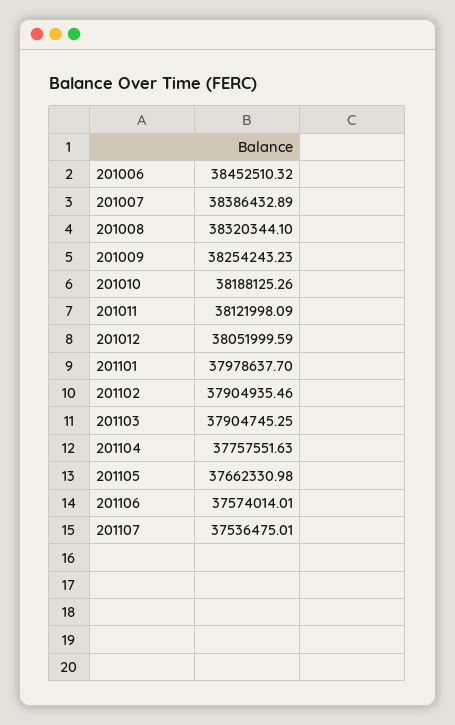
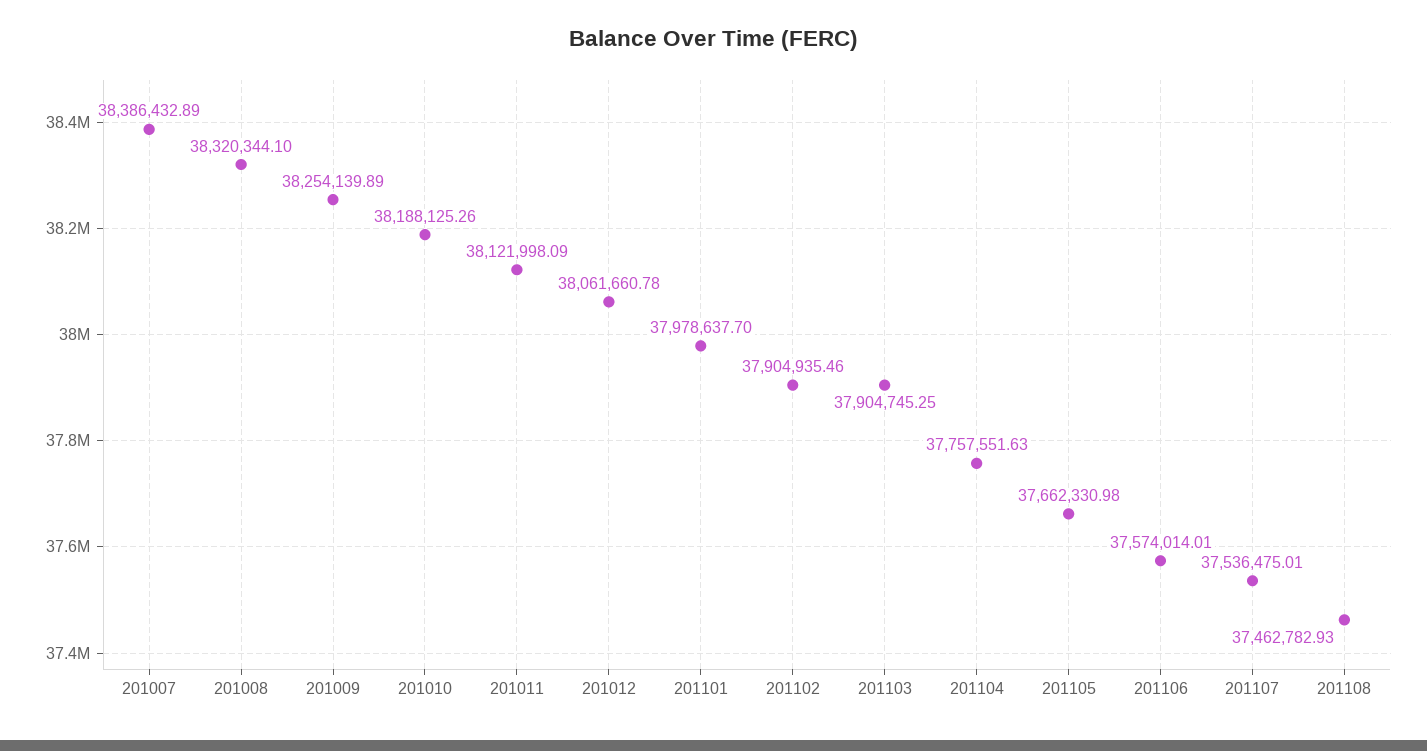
201006: 38452510.32 -> none
201009: 38254243.23 -> 38254139.89
201012: 38051999.59 -> 38061660.78
201108: none -> 37462782.93

